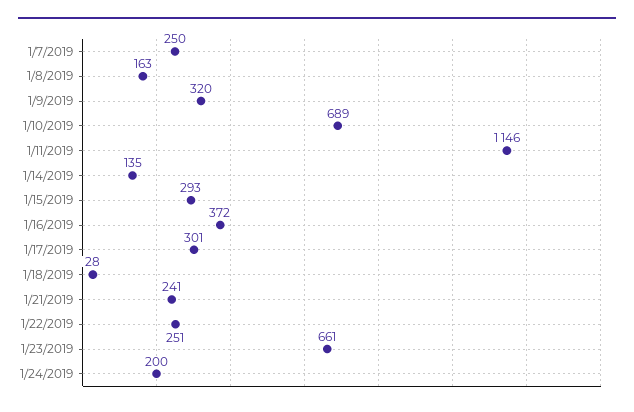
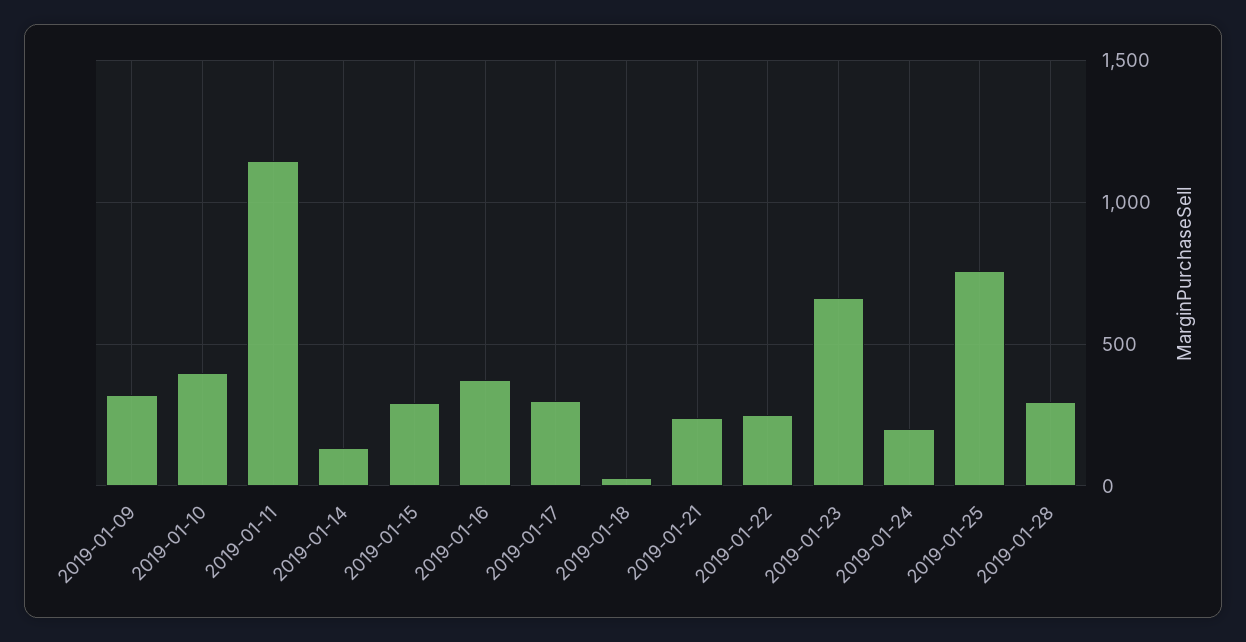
1/7/2019: 250 -> none
1/8/2019: 163 -> none
1/10/2019: 689 -> 400
2019-01-25: none -> 750
2019-01-28: none -> 300

